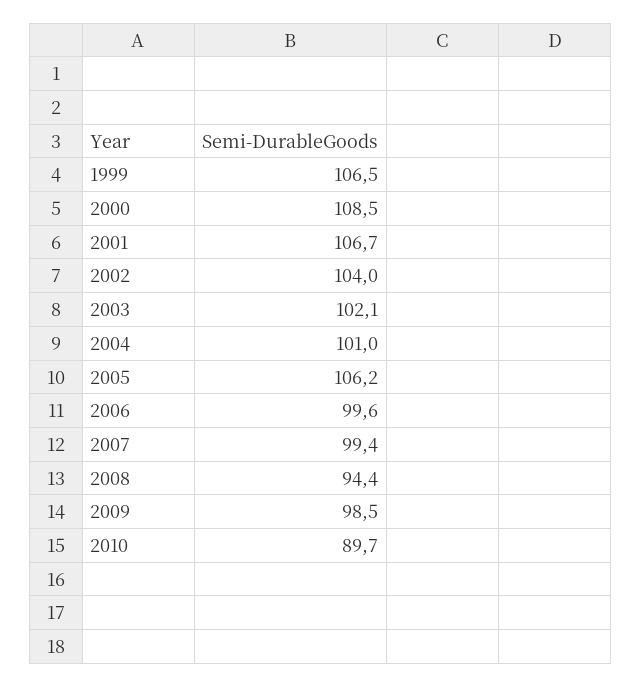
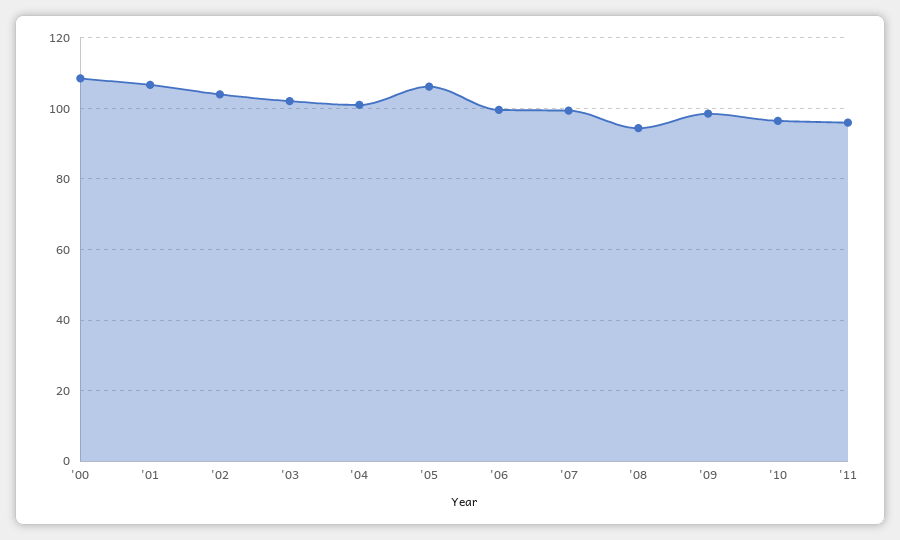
1999: 106.5 -> none
2010: 89.7 -> 96
'11: none -> 96

